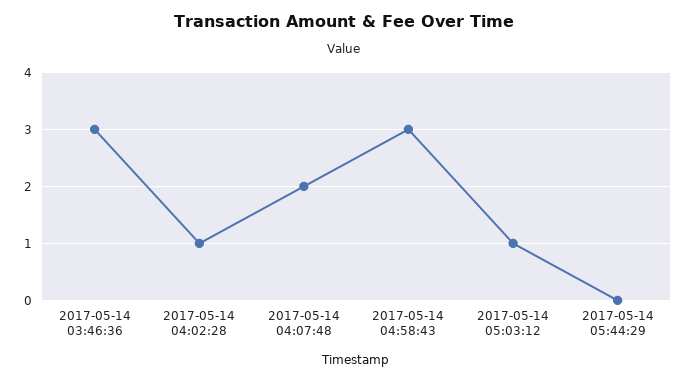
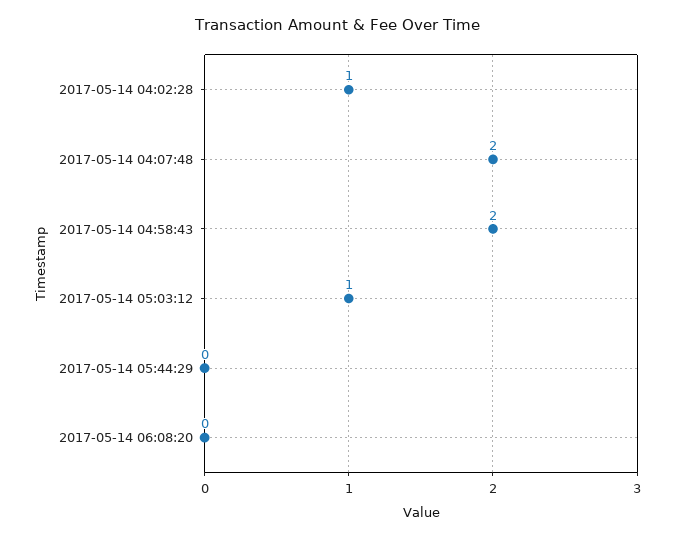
2017-05-14 03:46:36: 3 -> none
2017-05-14 04:58:43: 3 -> 2
2017-05-14 06:08:20: none -> 0

